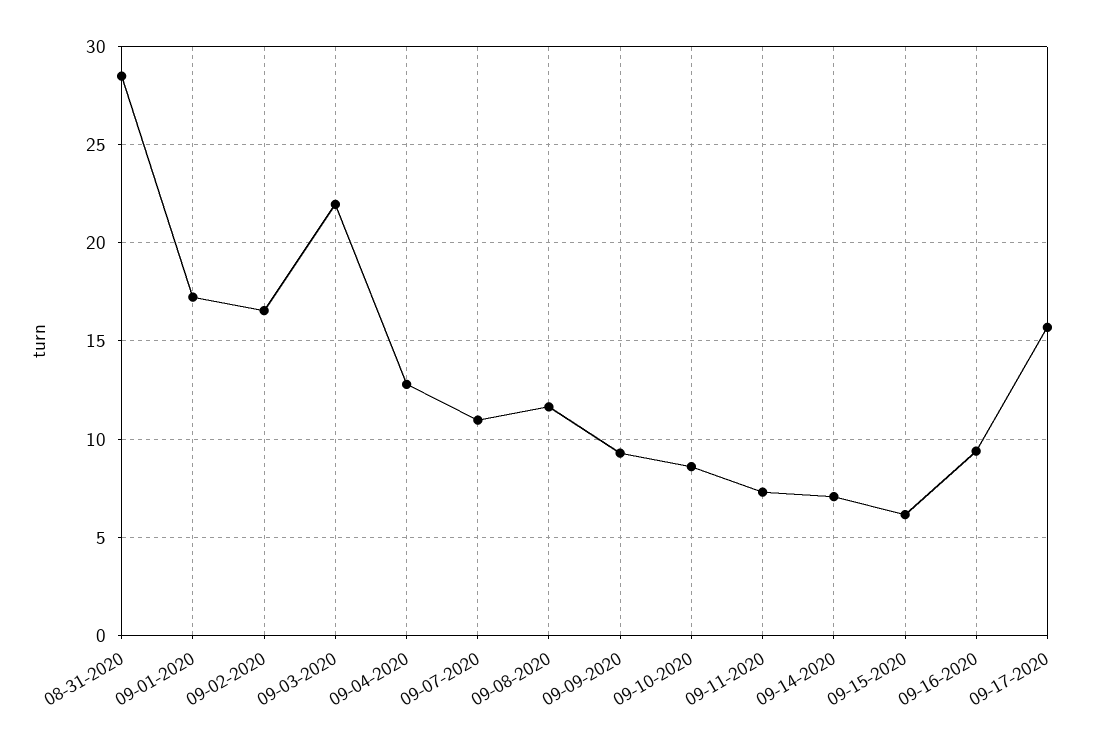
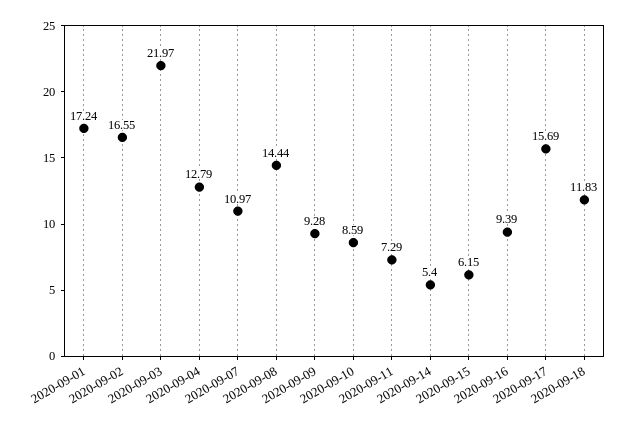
08-31-2020: 28.5 -> none
09-08-2020: 11.5 -> 14.44
09-14-2020: 7 -> 5.4
2020-09-18: none -> 11.83

